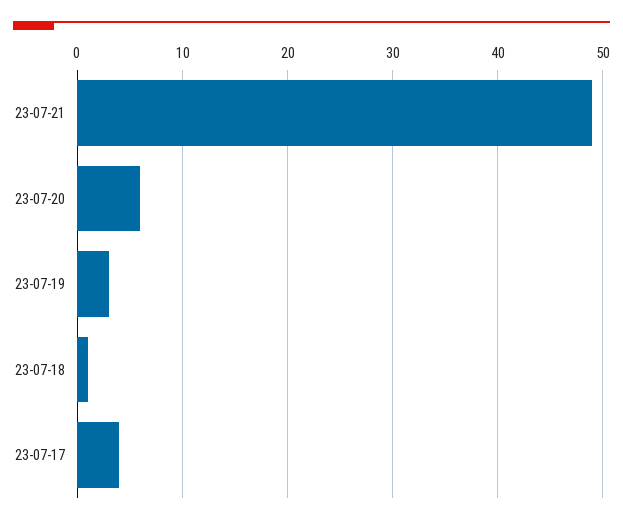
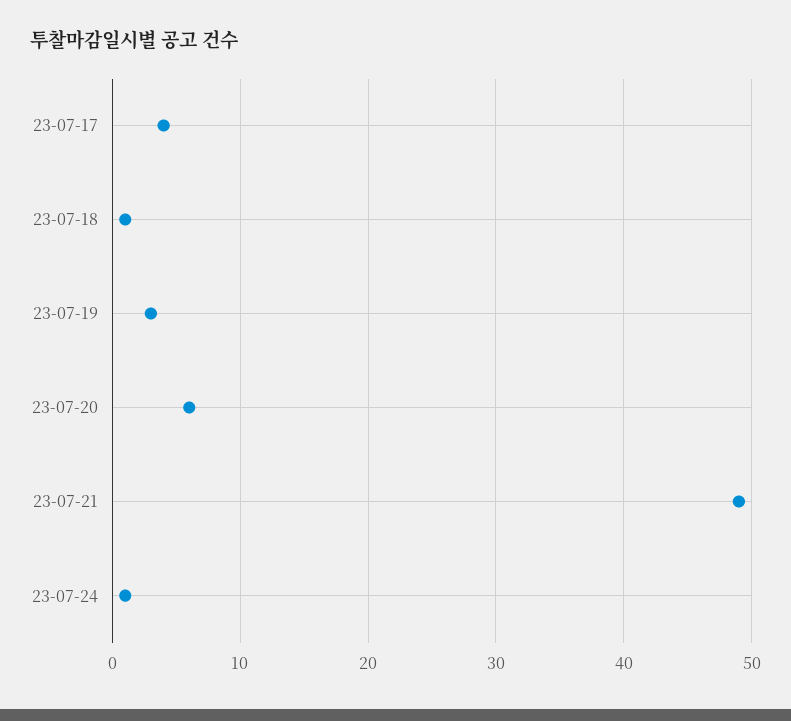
23-07-24: none -> 1

